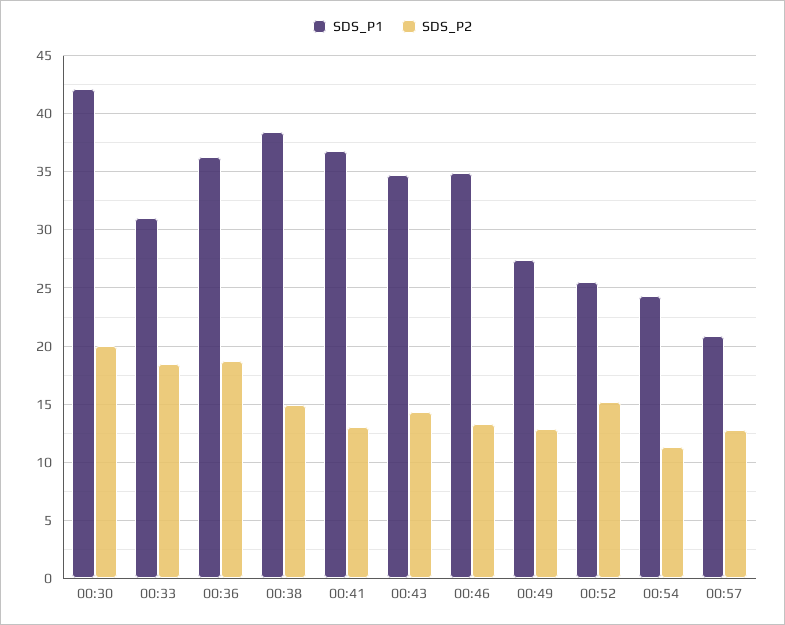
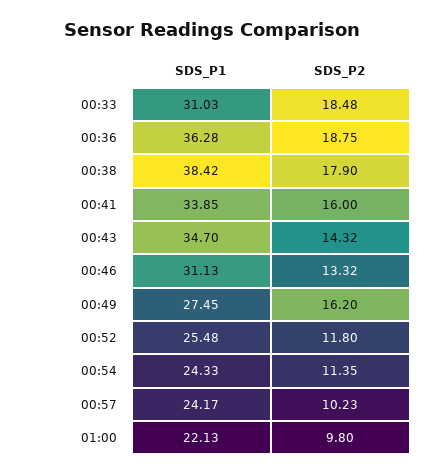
SDS_P1, 00:30: 42 -> none
SDS_P2, 00:30: 20 -> none
SDS_P2, 00:38: 15 -> 17.9
SDS_P1, 00:41: 37 -> 33.85
SDS_P2, 00:41: 13 -> 16
SDS_P1, 00:46: 35 -> 31.13
SDS_P2, 00:49: 13 -> 16.2
SDS_P2, 00:52: 15 -> 11.8
SDS_P1, 00:57: 21 -> 24.17
SDS_P2, 00:57: 13 -> 10.23
SDS_P1, 01:00: none -> 22.13
SDS_P2, 01:00: none -> 9.8

